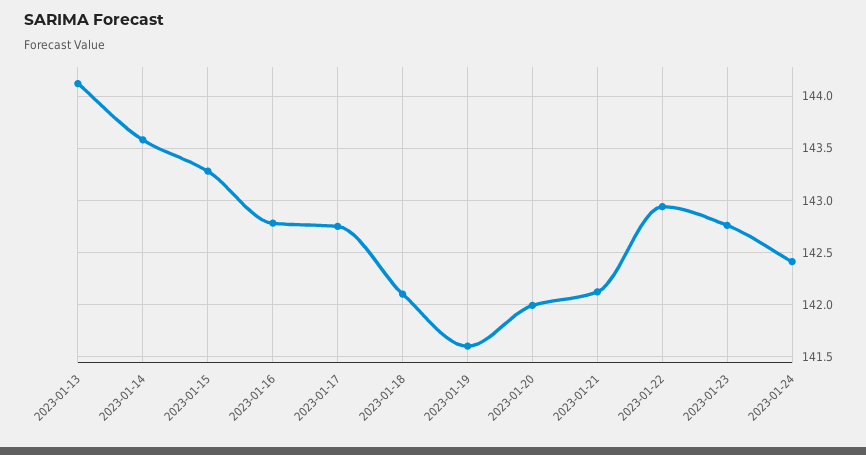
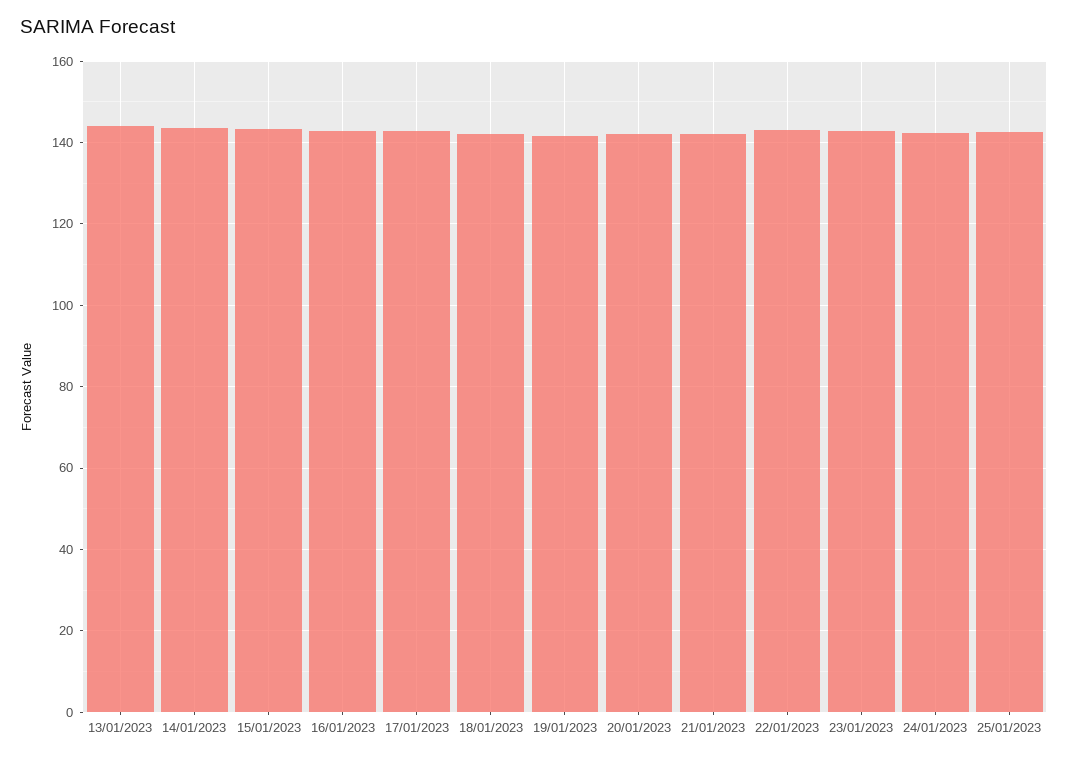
25/01/2023: none -> 142

